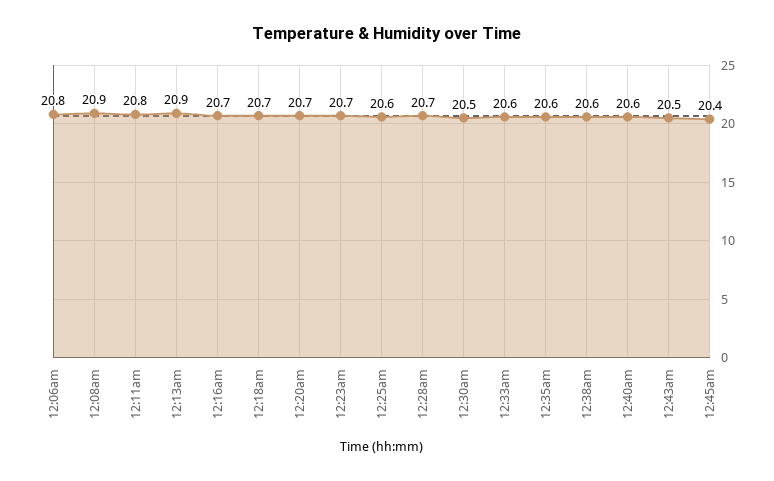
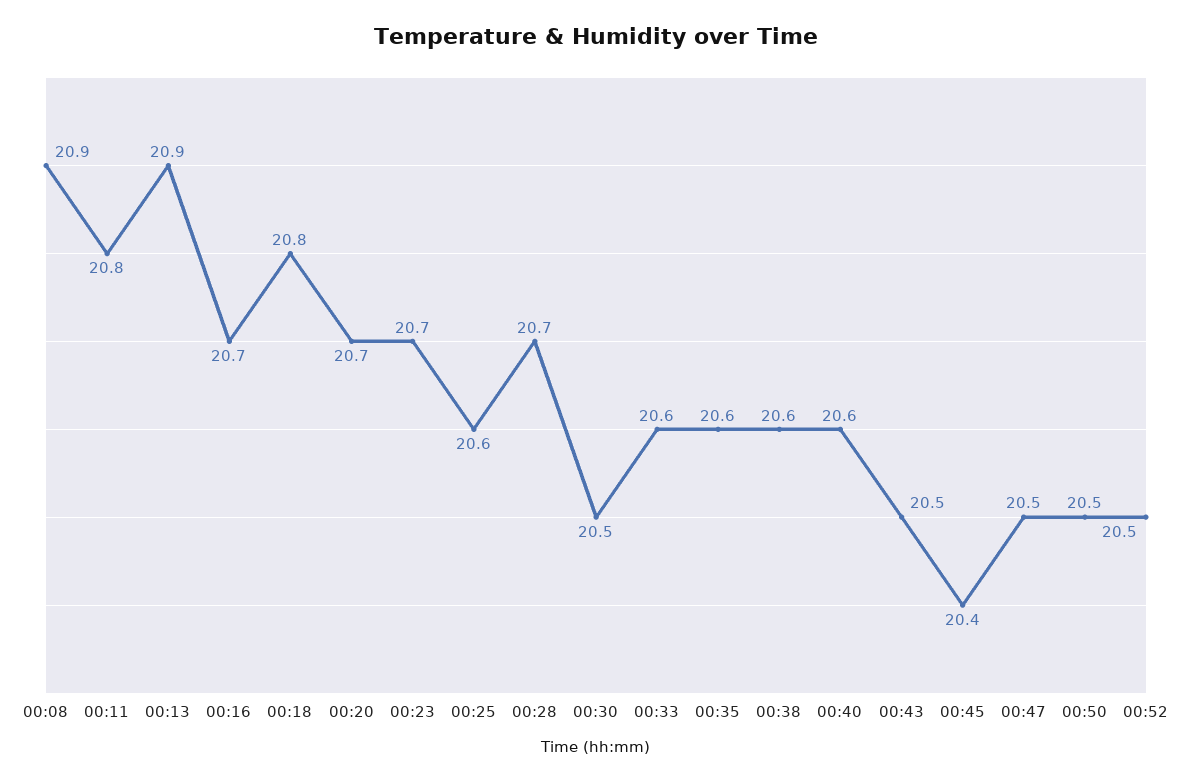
12:06am: 20.8 -> none
12:18am: 20.7 -> 20.8
00:47: none -> 20.5
00:50: none -> 20.5
00:52: none -> 20.5

